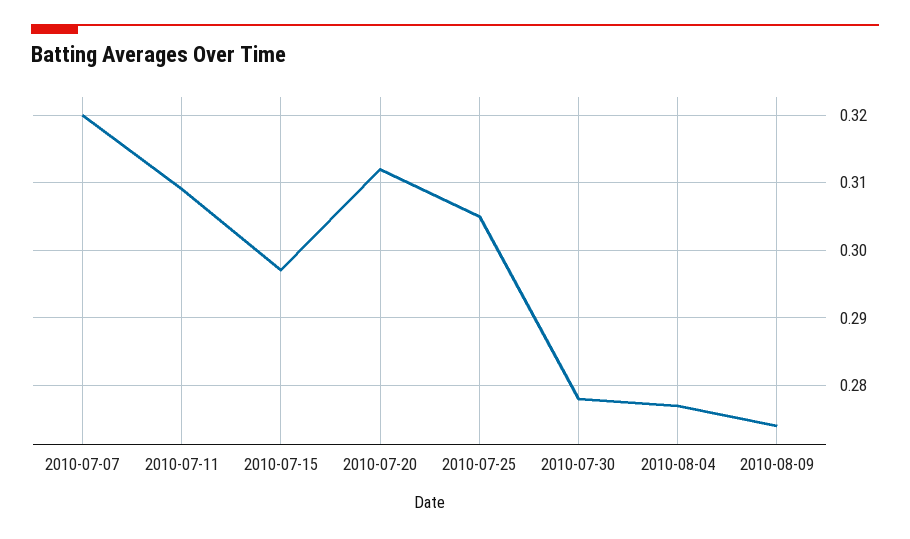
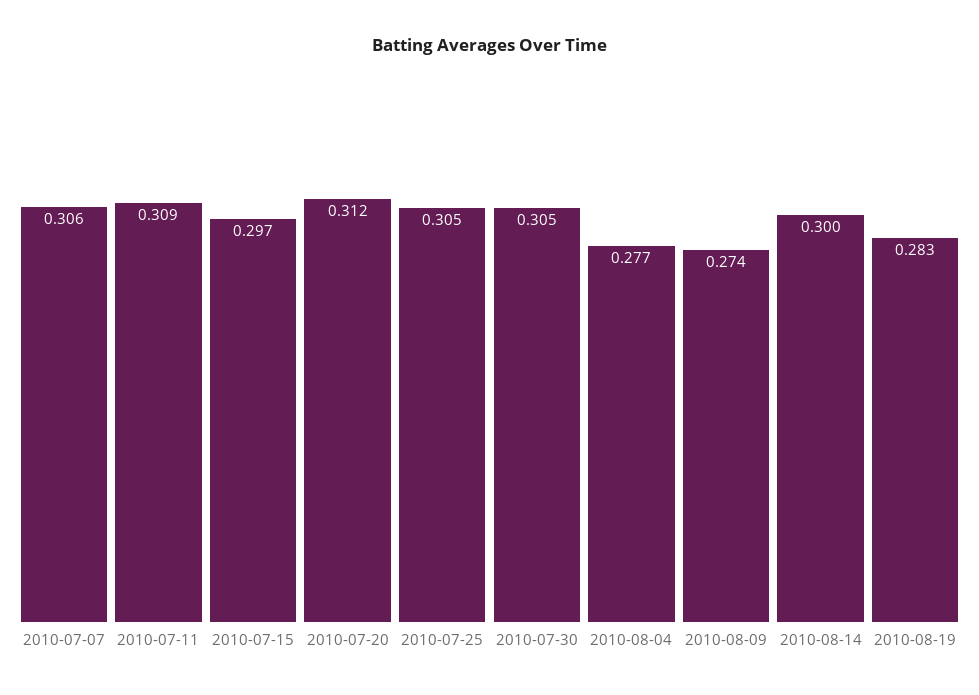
2010-07-07: 0.32 -> 0.306
2010-07-30: 0.278 -> 0.305
2010-08-14: none -> 0.3
2010-08-19: none -> 0.283

